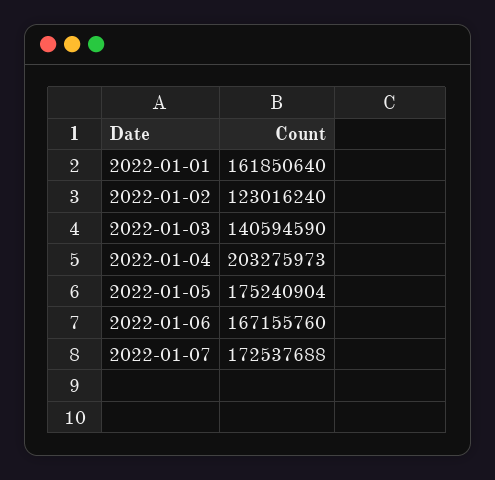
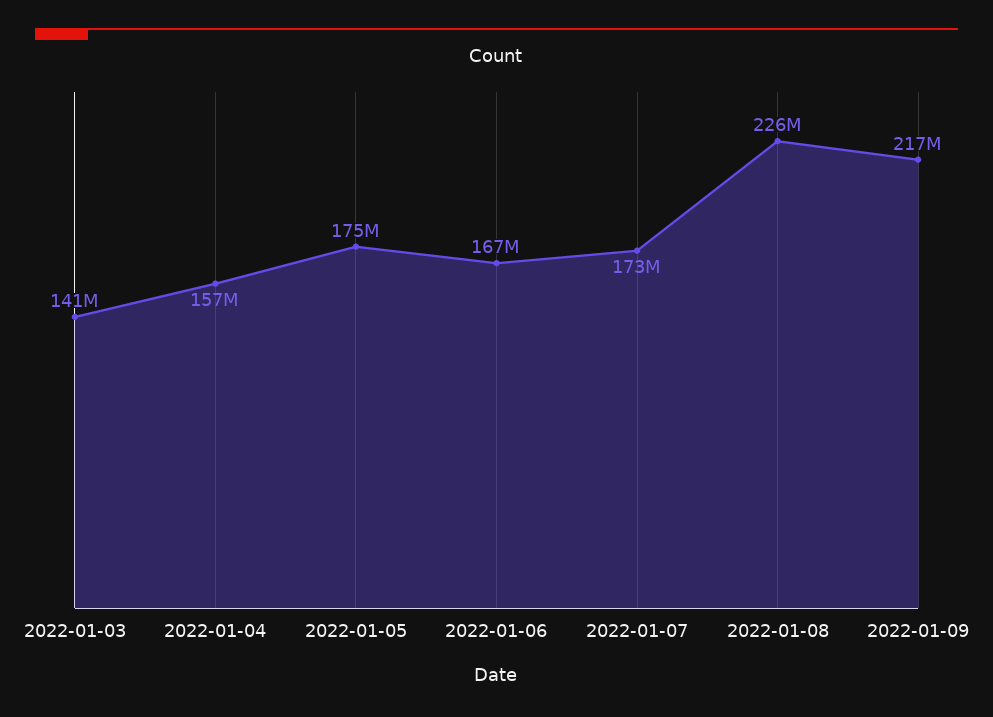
2022-01-01: 161850640 -> none
2022-01-02: 123016240 -> none
2022-01-04: 203275973 -> 157000000
2022-01-08: none -> 226000000
2022-01-09: none -> 217000000

